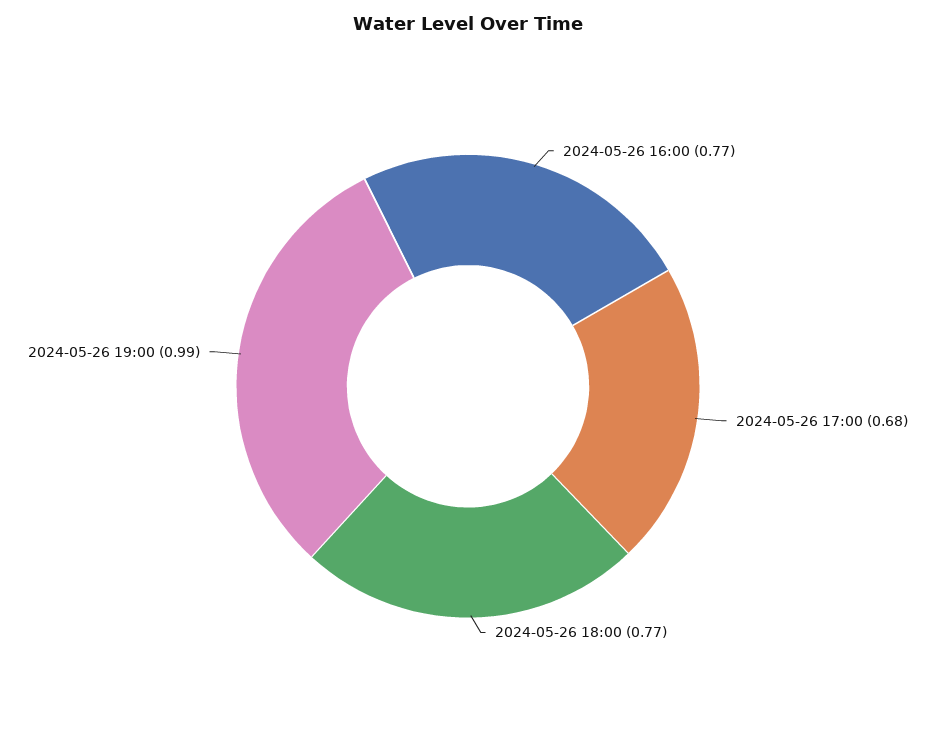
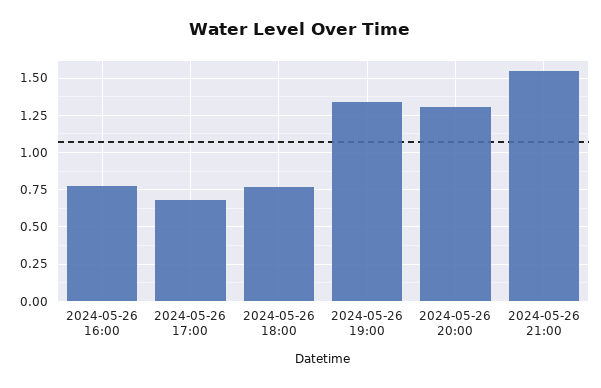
2024-05-26 19:00: 0.99 -> 1.35
2024-05-26 20:00: none -> 1.3
2024-05-26 21:00: none -> 1.55

